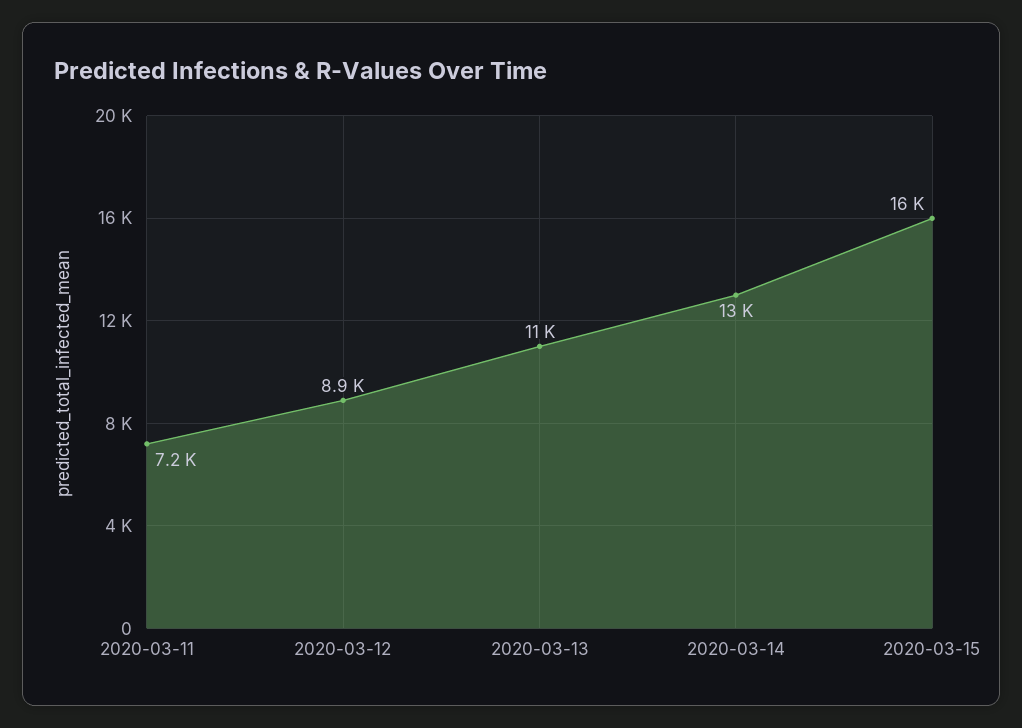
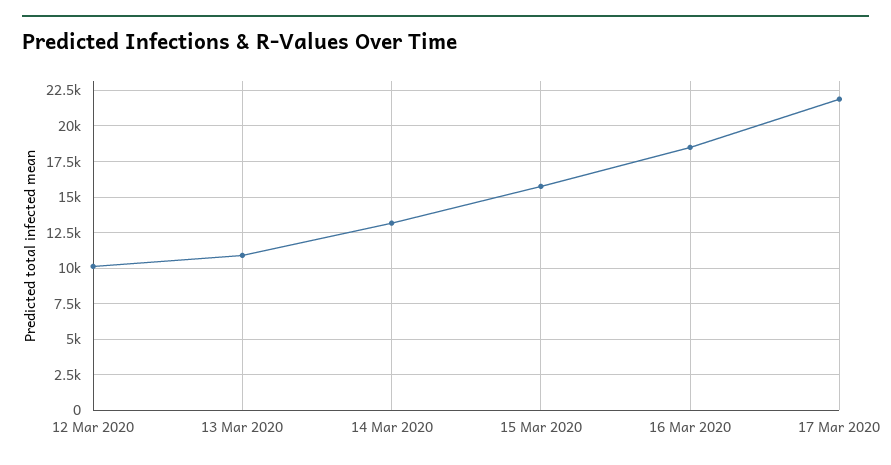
2020-03-11: 7200 -> none
2020-03-12: 8900 -> 10000
16 Mar 2020: none -> 18500
17 Mar 2020: none -> 22000

